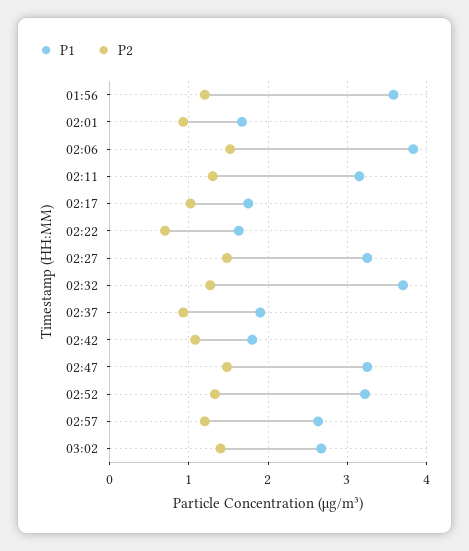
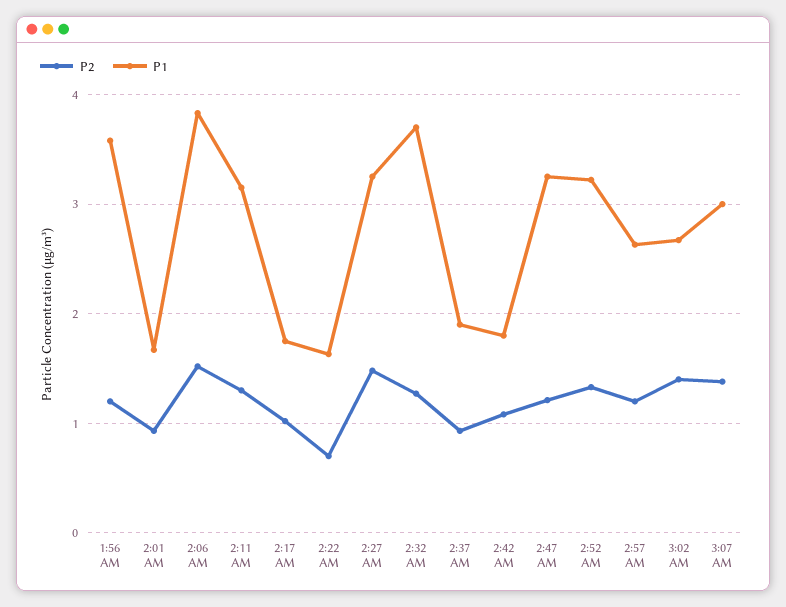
P2, 02:47: 1.5 -> 1.2
P2, 3:07 AM: none -> 1.4
P1, 3:07 AM: none -> 3

